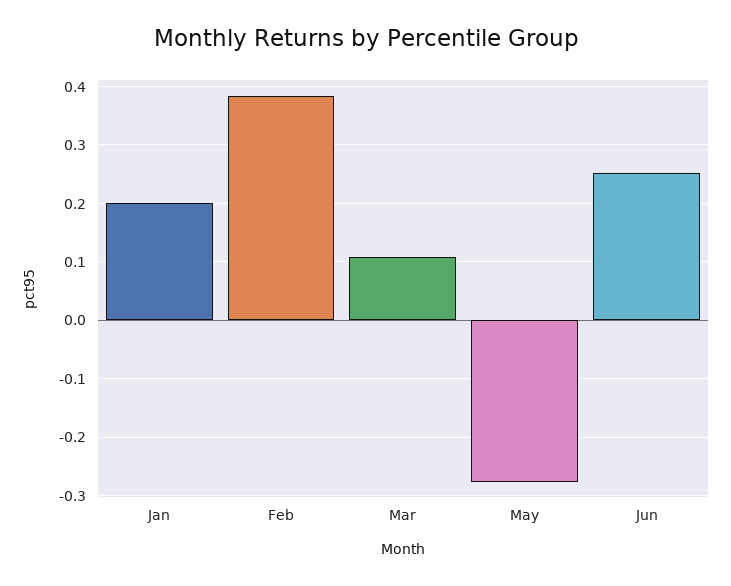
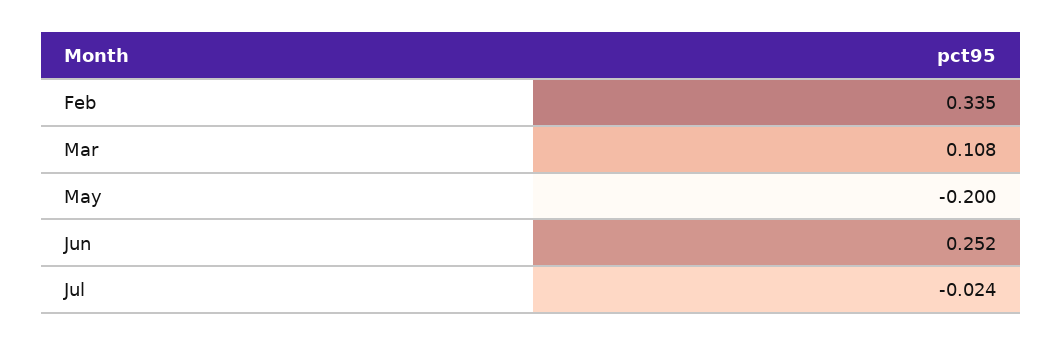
Jan: 0.2 -> none
Feb: 0.38 -> 0.335
May: -0.28 -> -0.2
Jul: none -> -0.024

